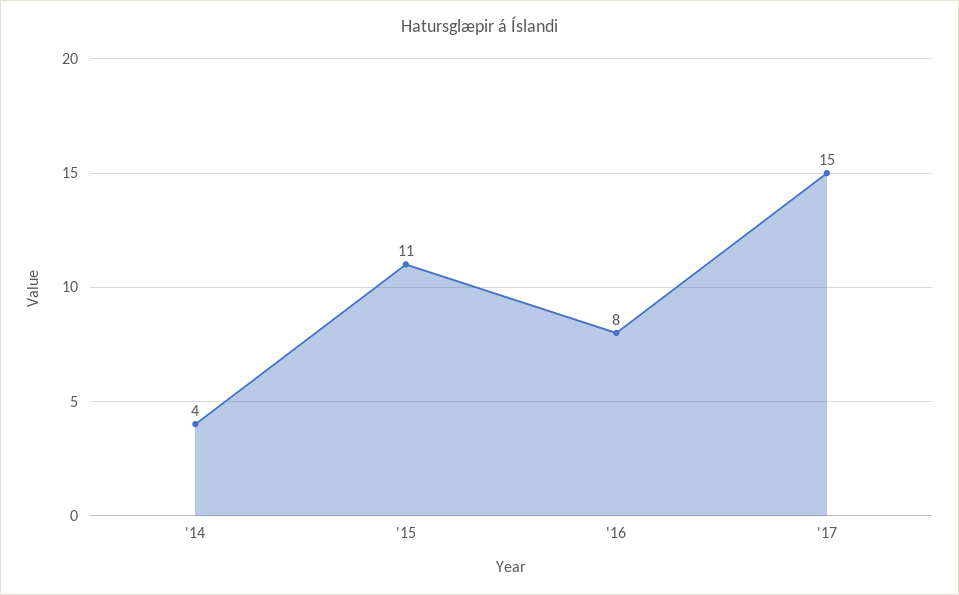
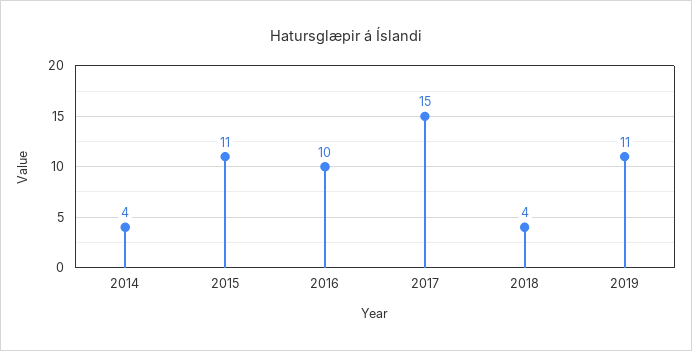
'16: 8 -> 10
2018: none -> 4
2019: none -> 11

